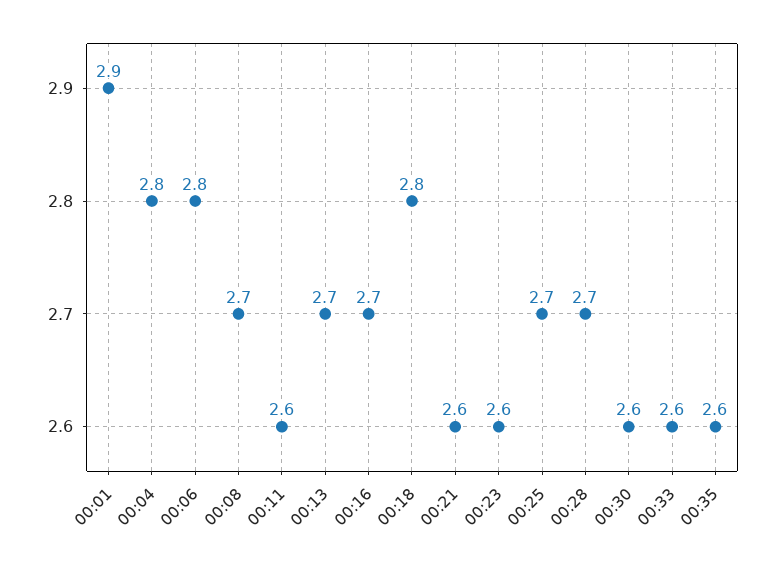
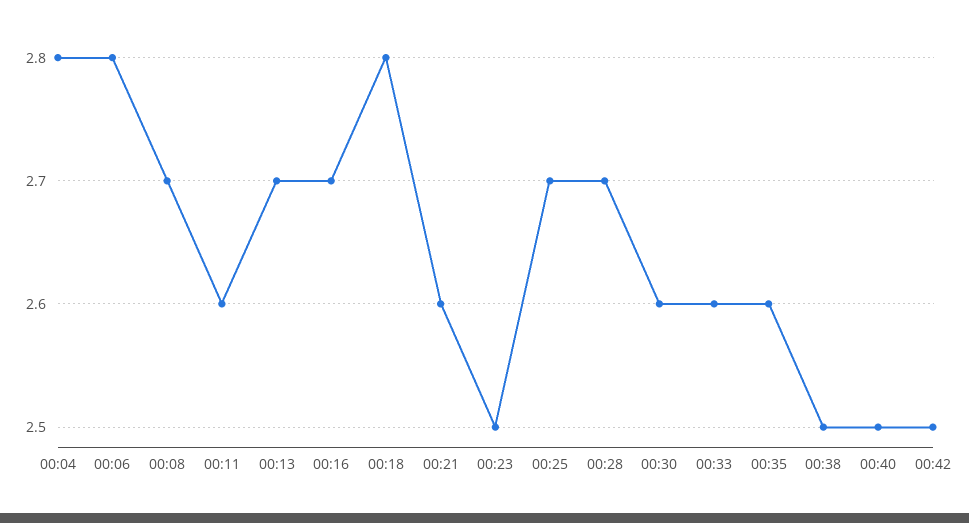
00:01: 2.9 -> none
00:23: 2.6 -> 2.5
00:38: none -> 2.5
00:40: none -> 2.5
00:42: none -> 2.5

